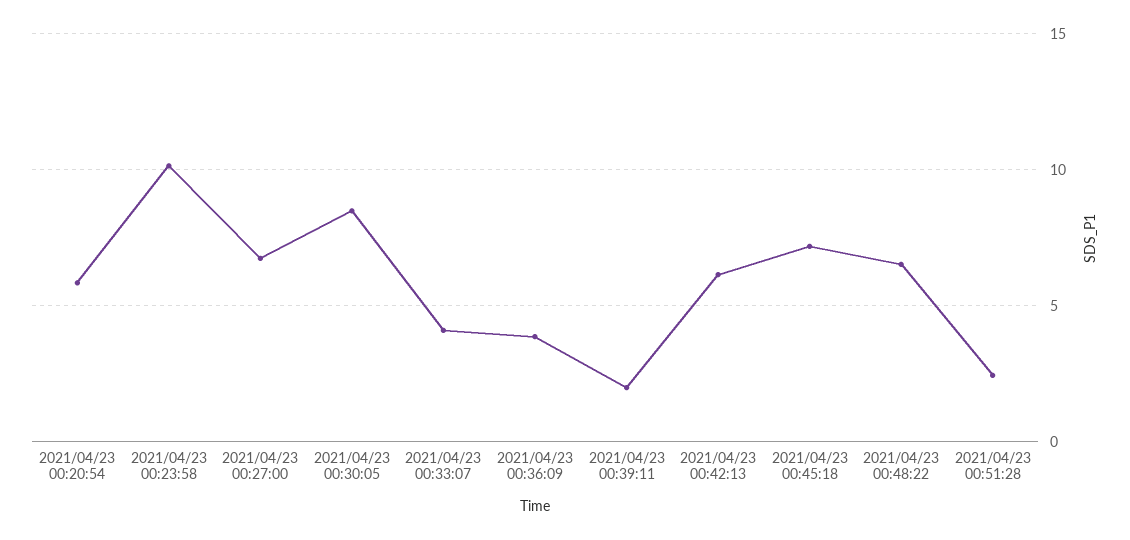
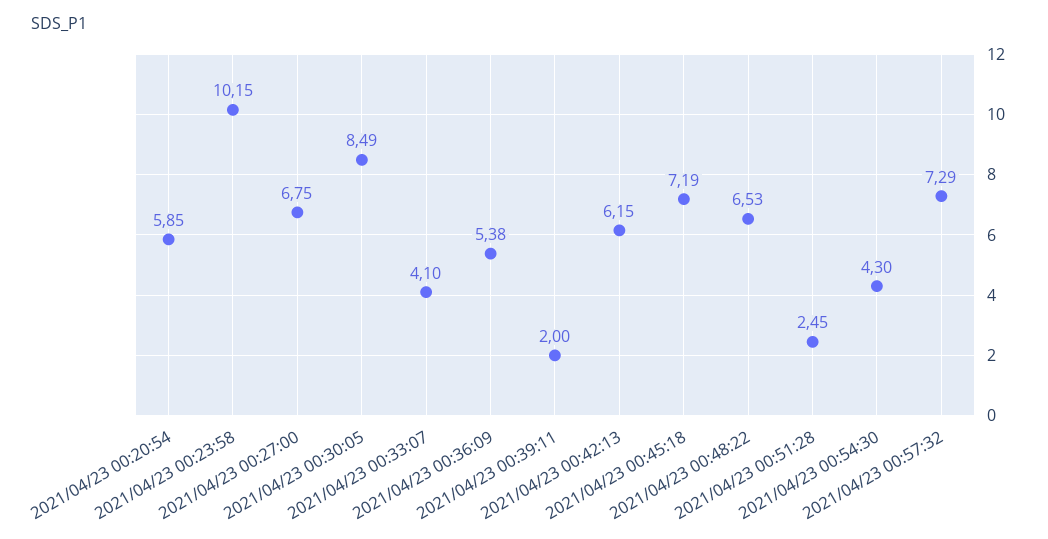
2021/04/23 00:36:09: 4 -> 5.38
2021/04/23 00:54:30: none -> 4.3
2021/04/23 00:57:32: none -> 7.29

